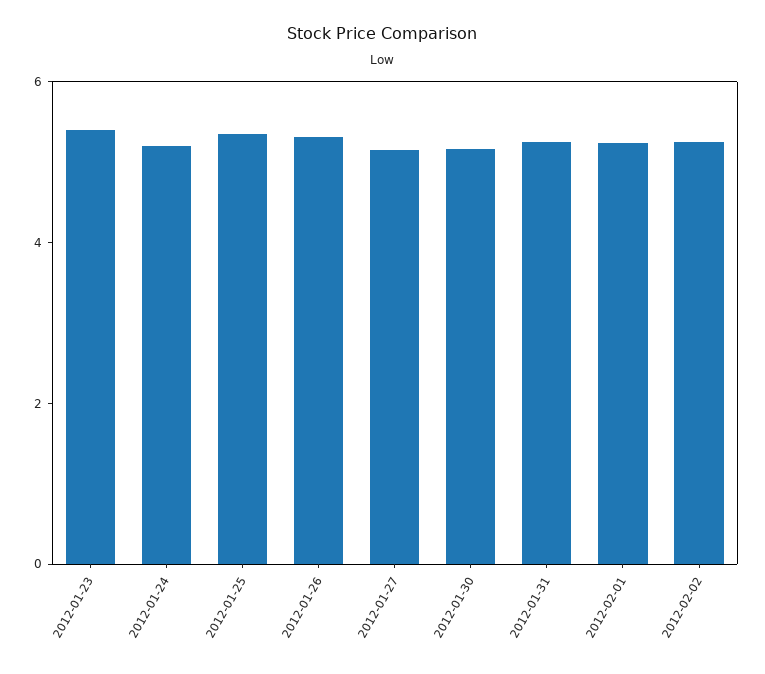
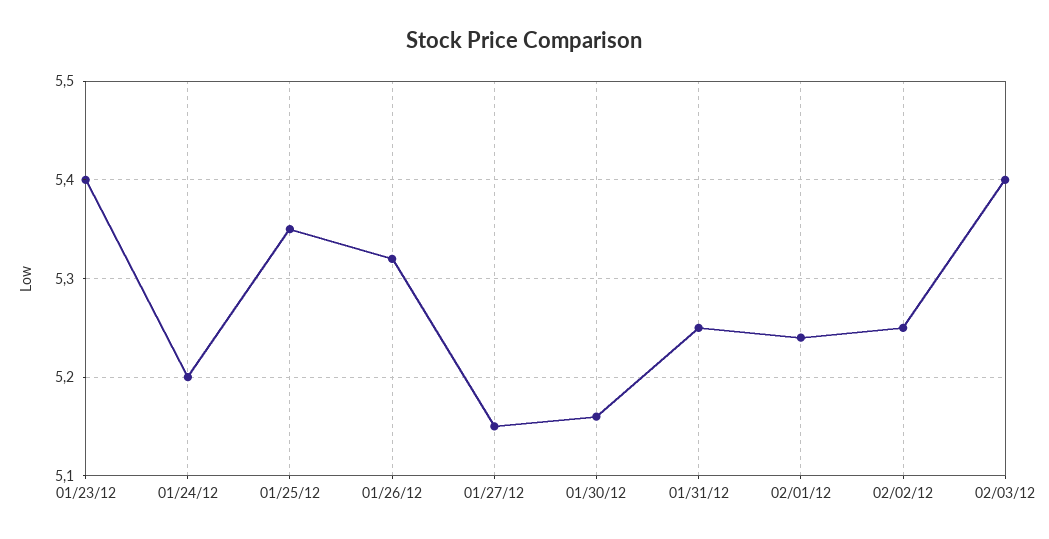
02/03/12: none -> 5.4

